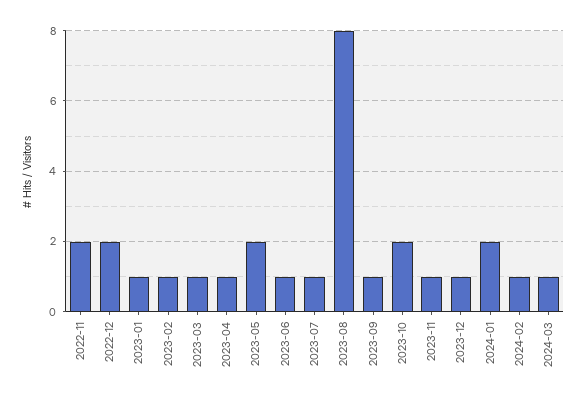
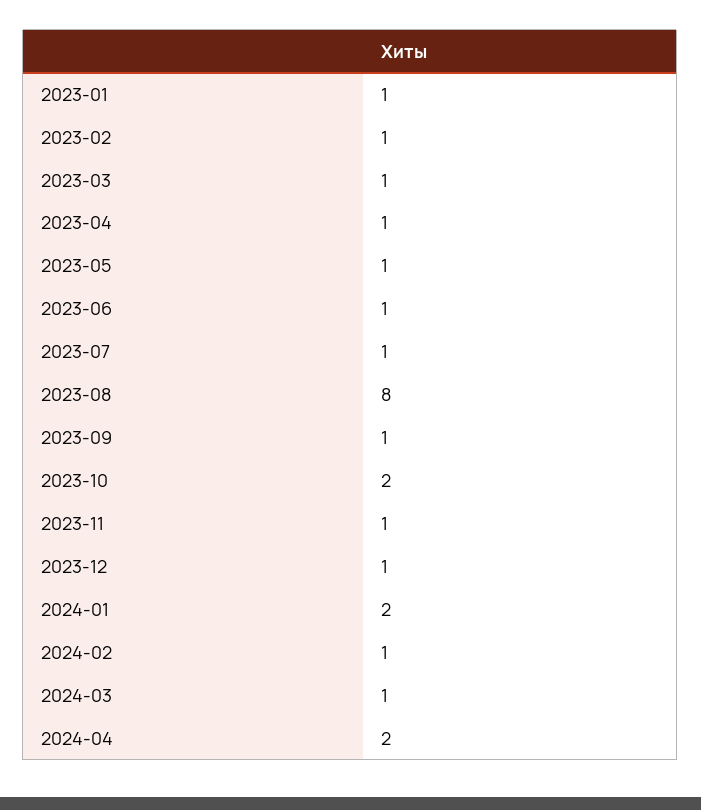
2022-11: 2 -> none
2022-12: 2 -> none
2023-05: 2 -> 1
2024-04: none -> 2

